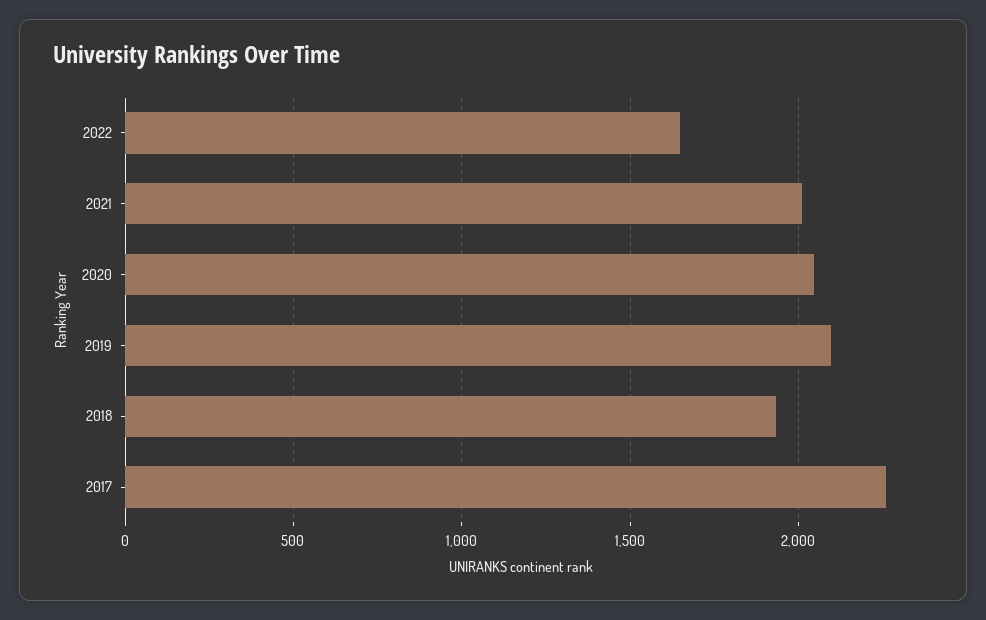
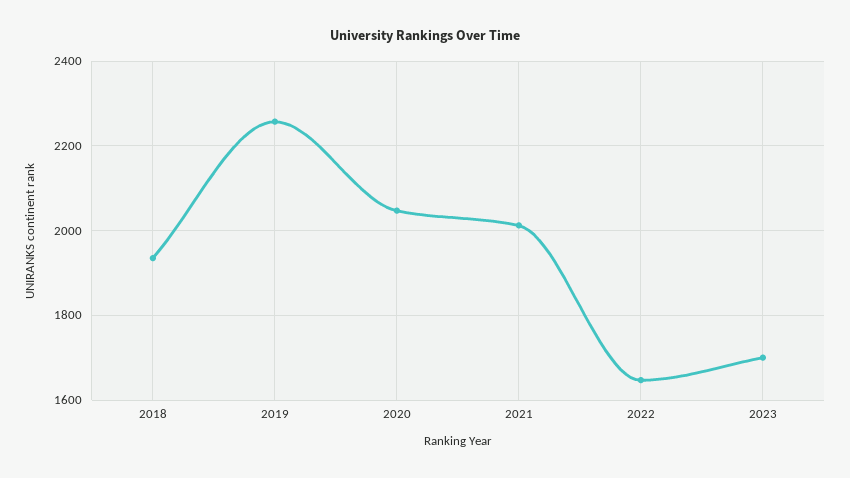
2019: 2100 -> 2260
2017: 2250 -> none
2023: none -> 1700

